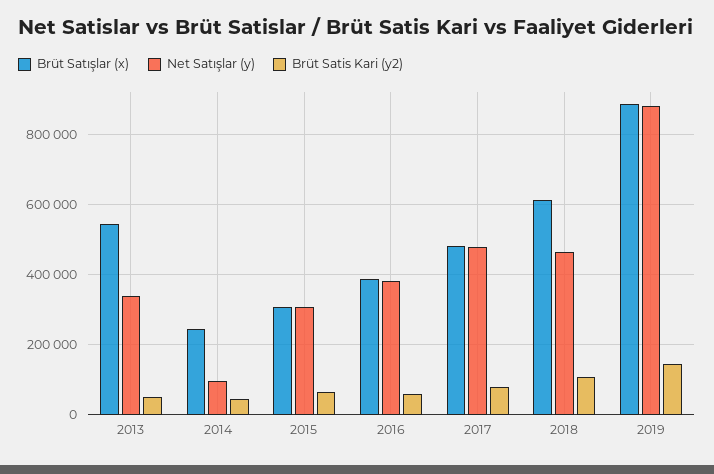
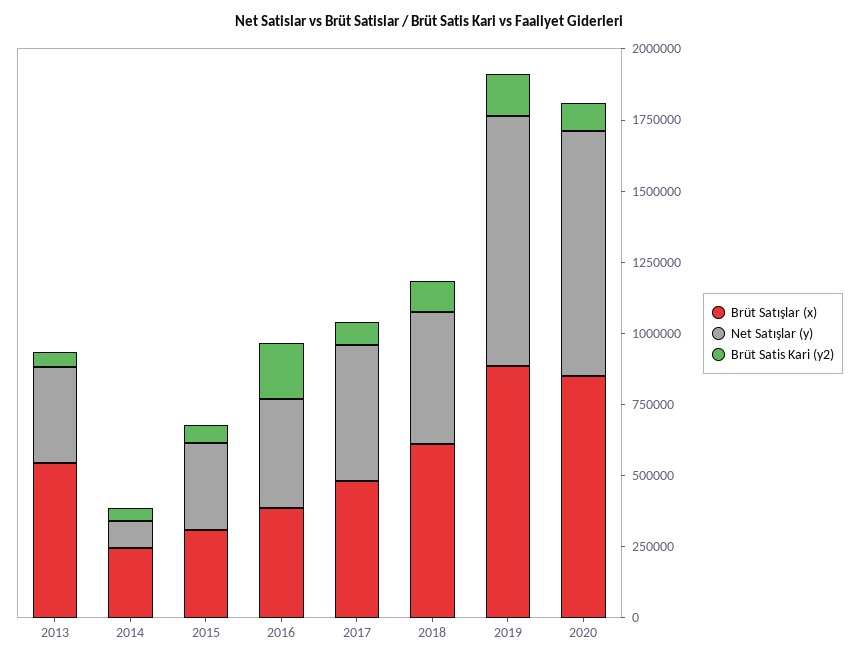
Brüt Satis Kari (y2), 2016: 60000 -> 200000
Brüt Satışlar (x), 2020: none -> 850000
Net Satışlar (y), 2020: none -> 850000
Brüt Satis Kari (y2), 2020: none -> 100000

